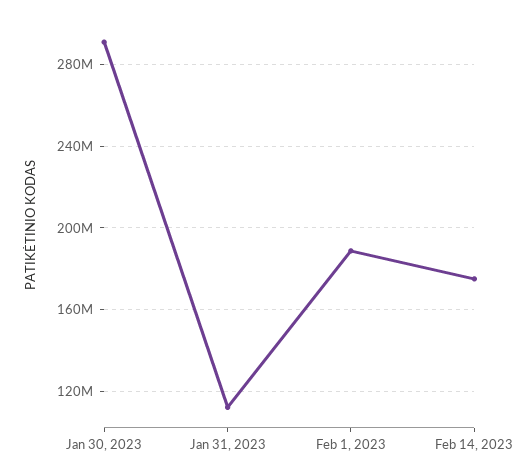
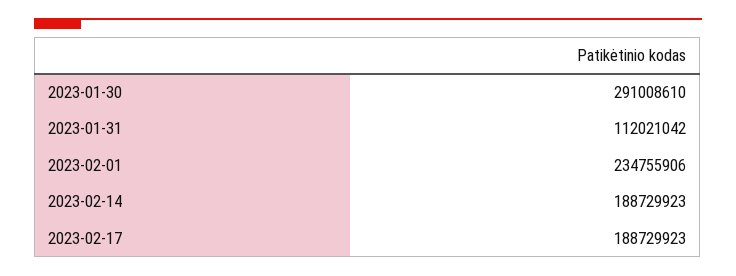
Feb 1, 2023: 190000000 -> 234755906
Feb 14, 2023: 175000000 -> 188729923
2023-02-17: none -> 188729923

